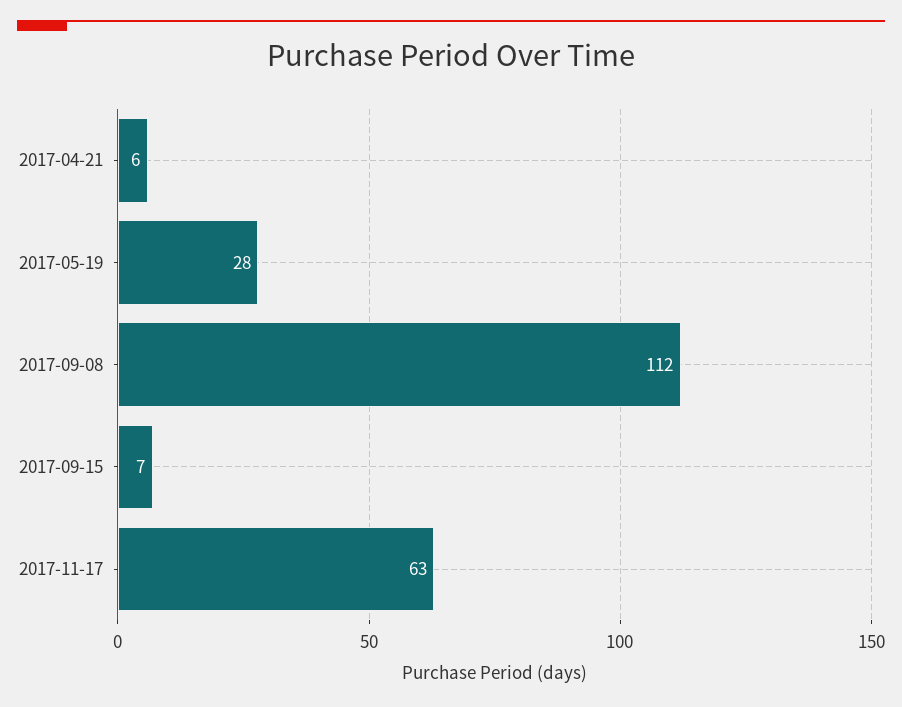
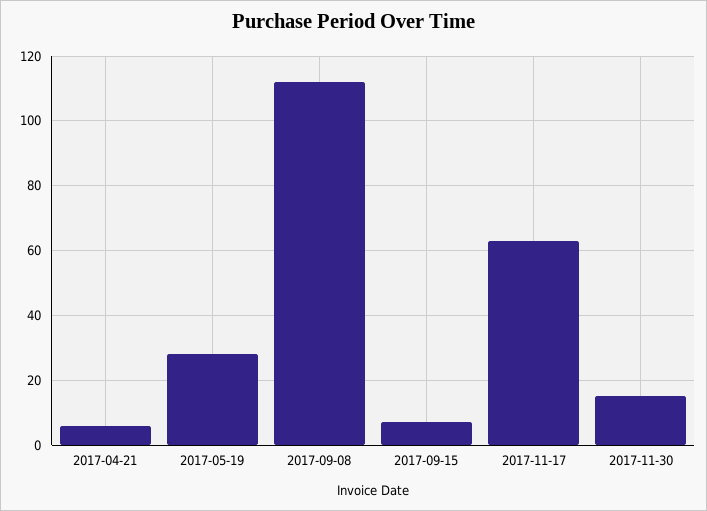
2017-11-30: none -> 15

